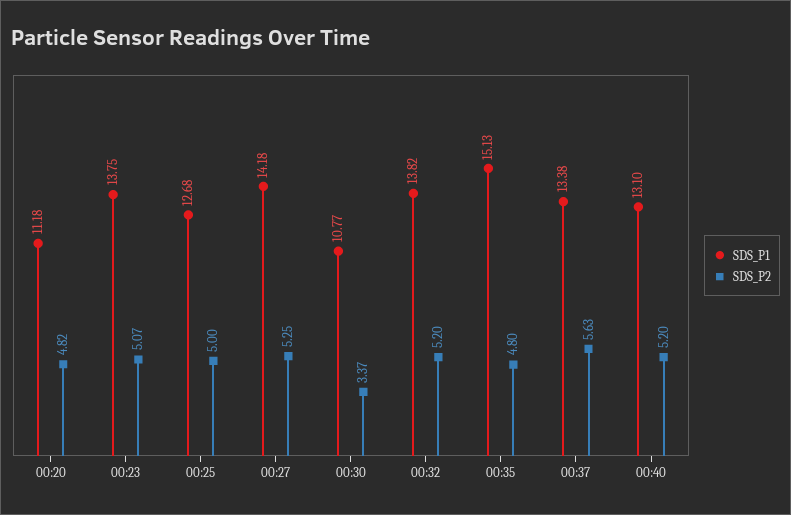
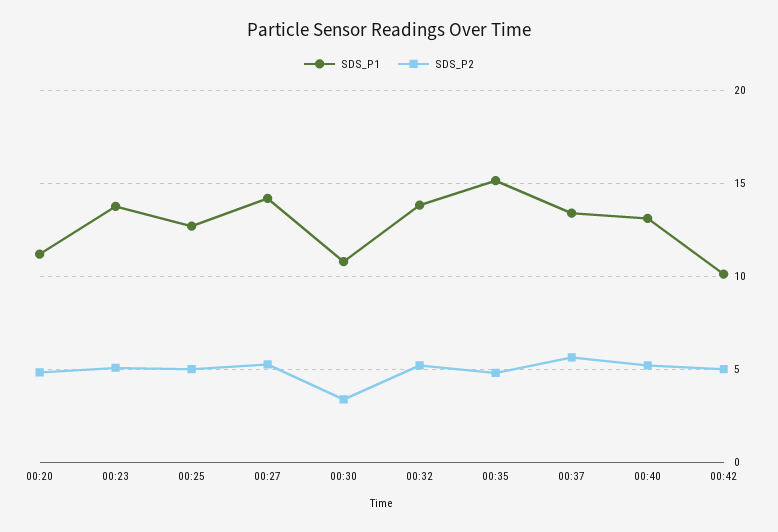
SDS_P1, 00:42: none -> 10
SDS_P2, 00:42: none -> 5

